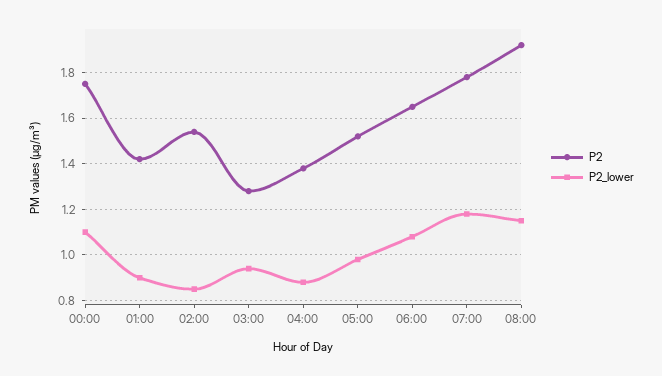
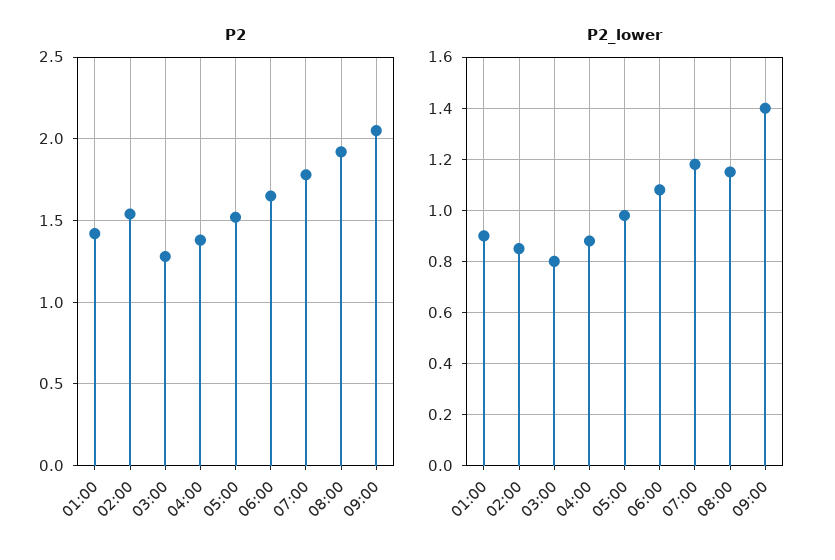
P2, 00:00: 1.75 -> none
P2_lower, 00:00: 1.1 -> none
P2_lower, 03:00: 0.95 -> 0.8
P2, 09:00: none -> 2.05
P2_lower, 09:00: none -> 1.4

